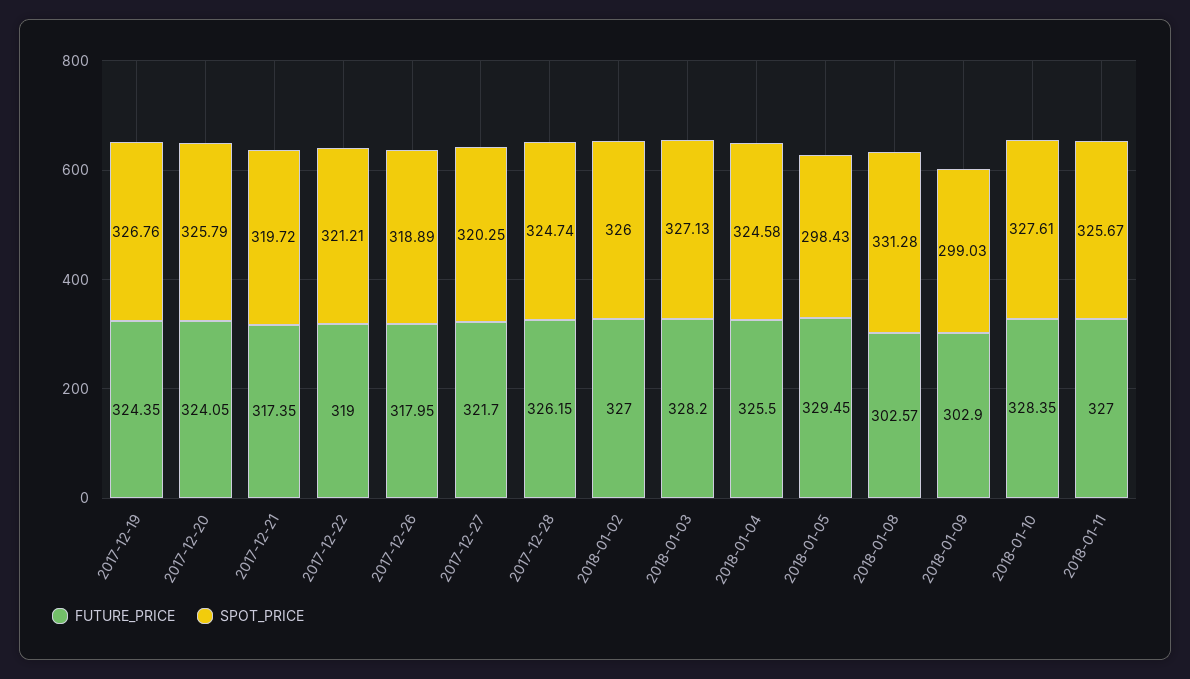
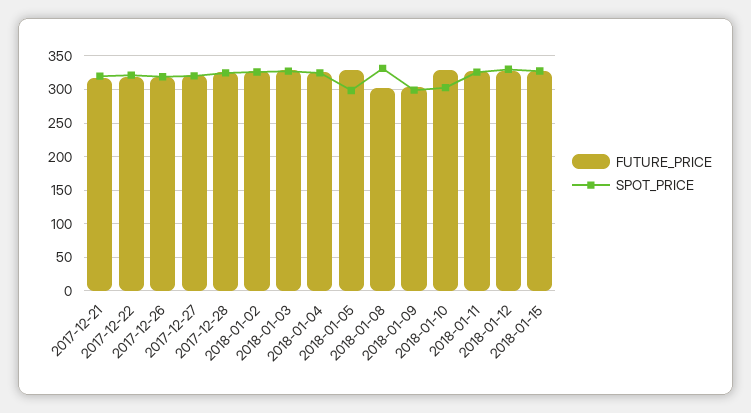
FUTURE_PRICE, 2017-12-19: 324.35 -> none
SPOT_PRICE, 2017-12-19: 326.76 -> none
FUTURE_PRICE, 2017-12-20: 324.05 -> none
SPOT_PRICE, 2017-12-20: 325.79 -> none
SPOT_PRICE, 2018-01-10: 327.61 -> 300
FUTURE_PRICE, 2018-01-12: none -> 330
SPOT_PRICE, 2018-01-12: none -> 330
FUTURE_PRICE, 2018-01-15: none -> 330
SPOT_PRICE, 2018-01-15: none -> 330

